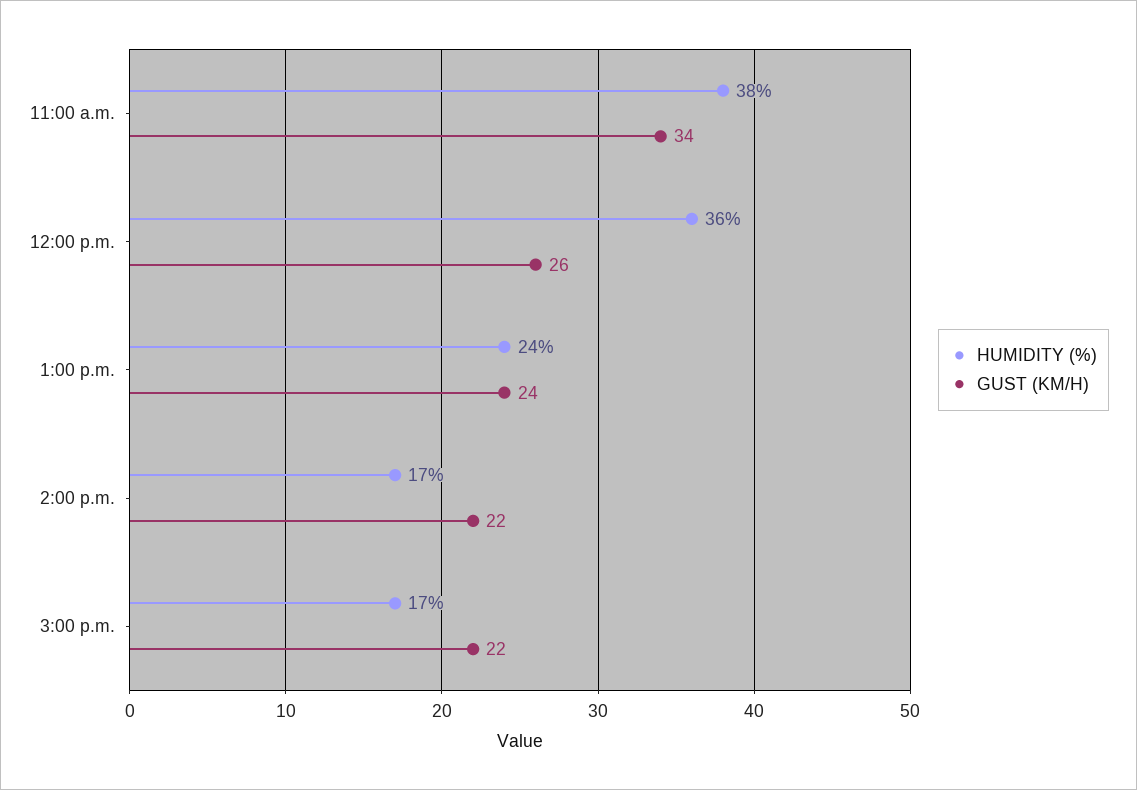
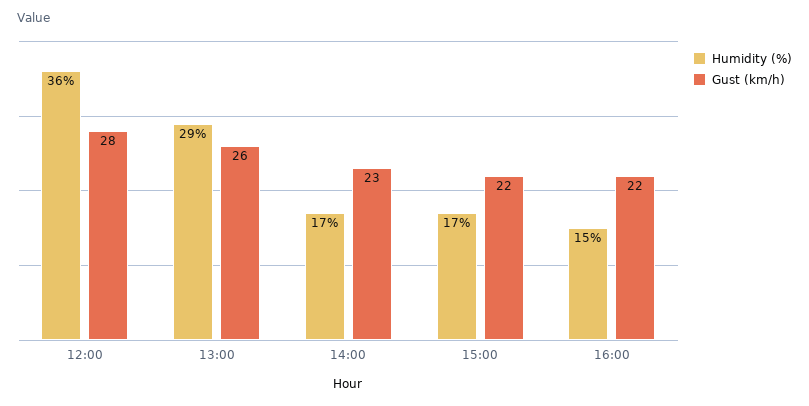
HUMIDITY (%), 11:00 a.m.: 38 -> none
GUST (KM/H), 11:00 a.m.: 34 -> none
GUST (KM/H), 12:00 p.m.: 26 -> 28
HUMIDITY (%), 1:00 p.m.: 24 -> 29
GUST (KM/H), 1:00 p.m.: 24 -> 26
GUST (KM/H), 2:00 p.m.: 22 -> 23
HUMIDITY (%), 16:00: none -> 15
GUST (KM/H), 16:00: none -> 22

